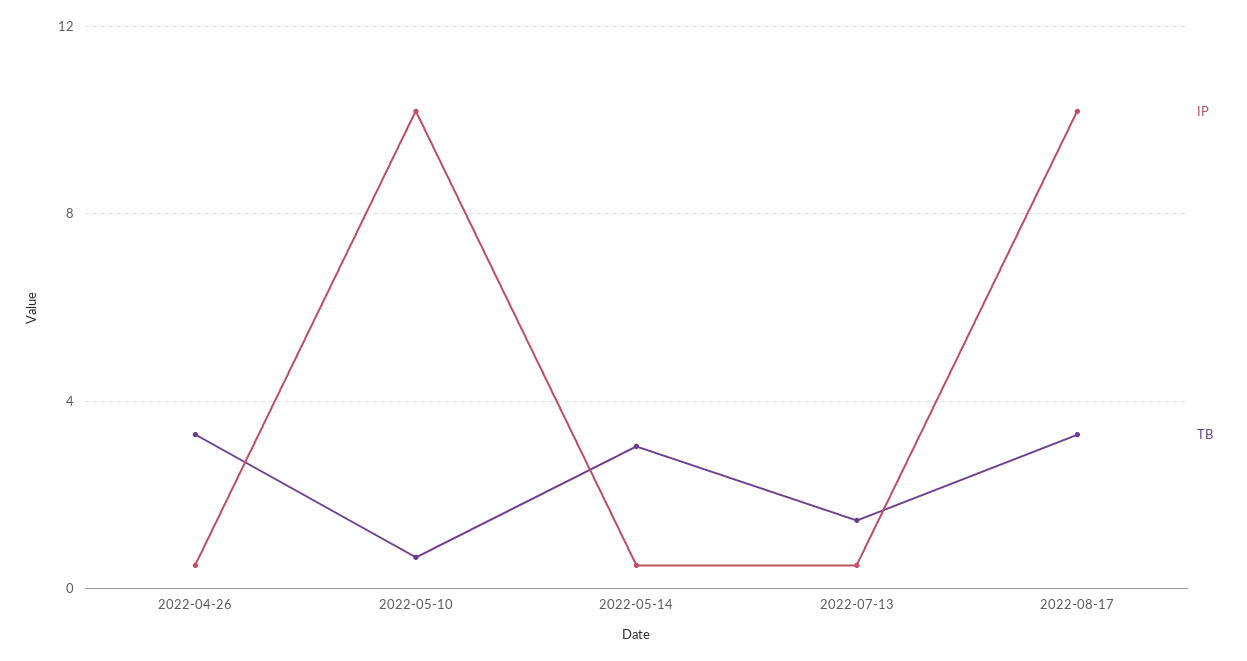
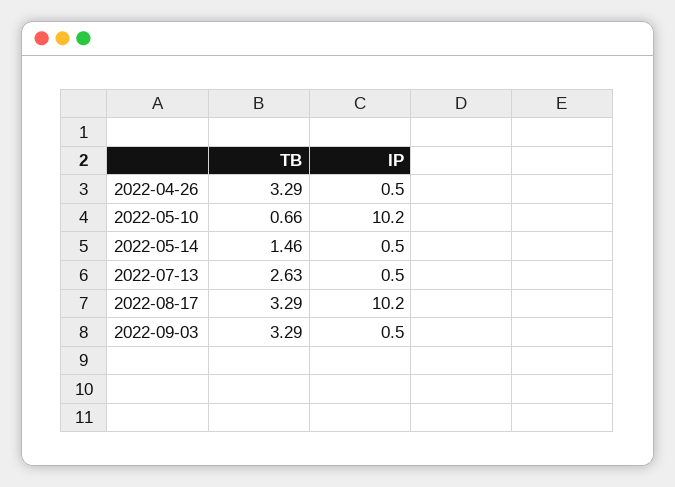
TB, 2022-05-14: 3 -> 1.46
TB, 2022-07-13: 1.5 -> 2.63
TB, 2022-09-03: none -> 3.29
IP, 2022-09-03: none -> 0.5

